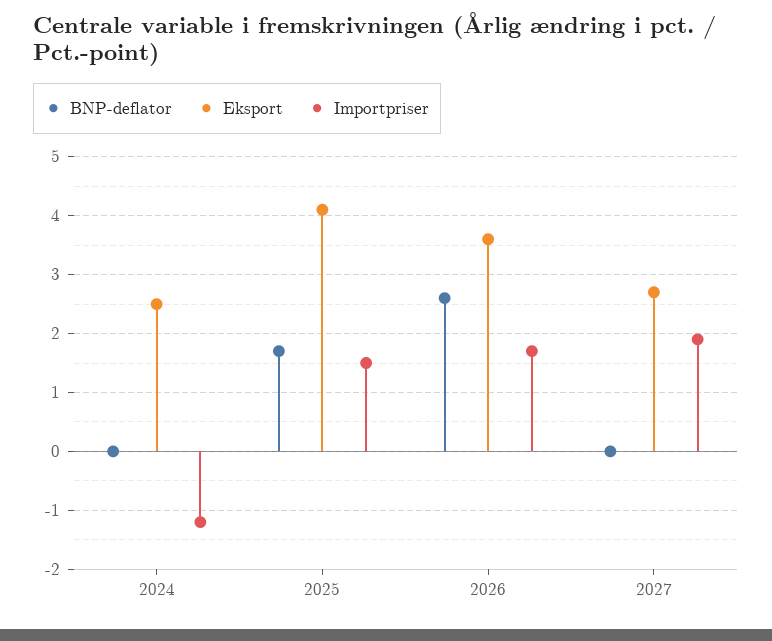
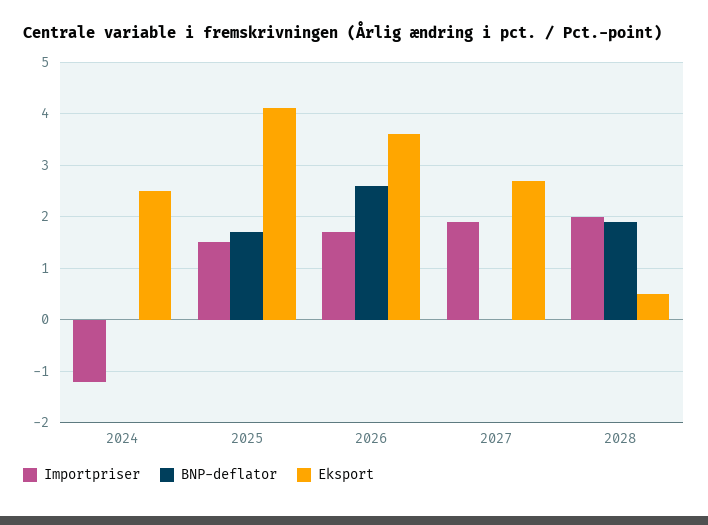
Importpriser, 2028: none -> 2
BNP-deflator, 2028: none -> 2
Eksport, 2028: none -> 0.5

